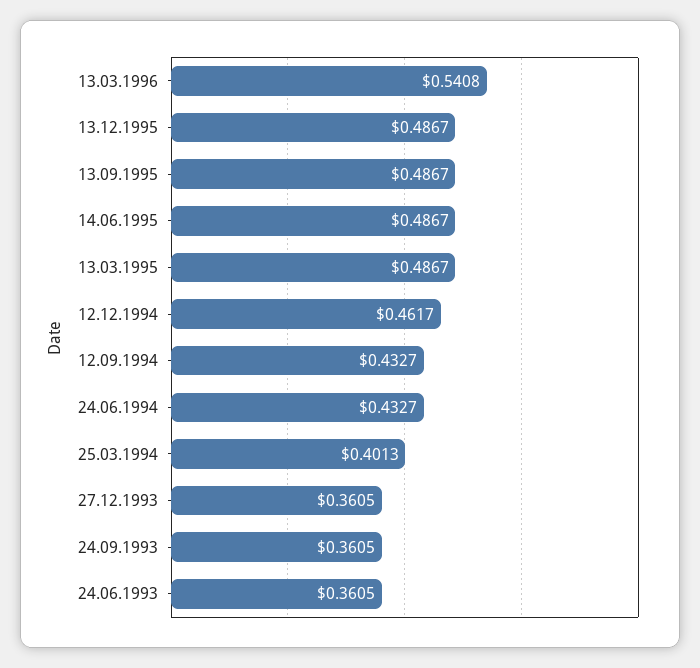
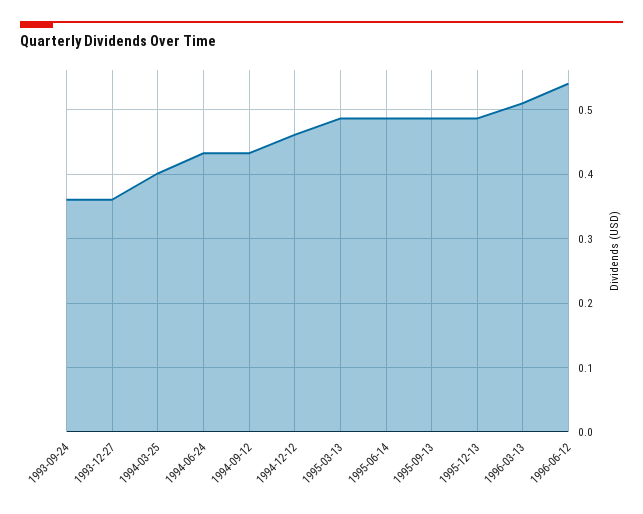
13.03.1996: 0.5408 -> 0.51
24.06.1993: 0.3605 -> none
1996-06-12: none -> 0.54

